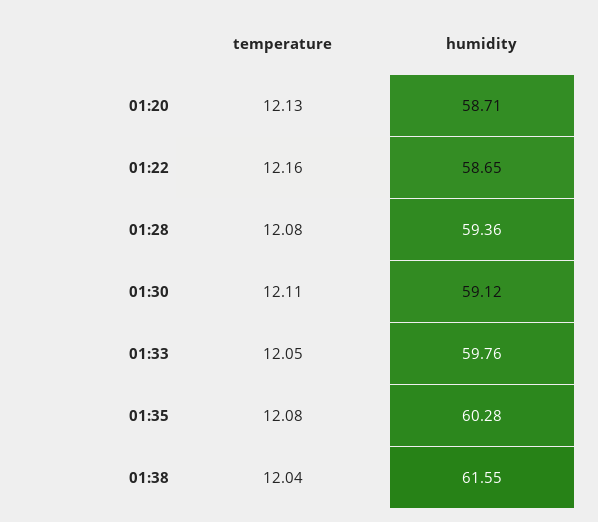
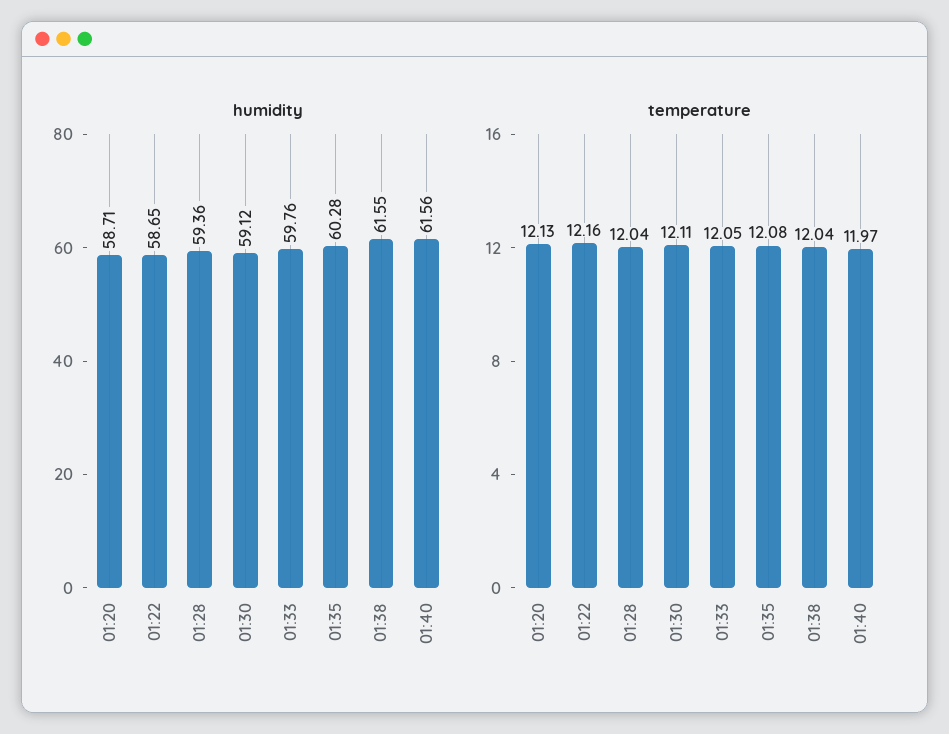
temperature, 01:28: 12.08 -> 12.04
humidity, 01:40: none -> 61.56
temperature, 01:40: none -> 11.97

